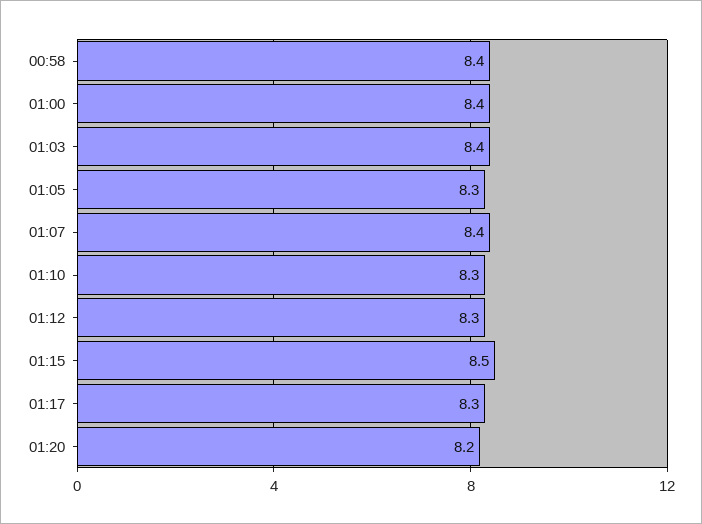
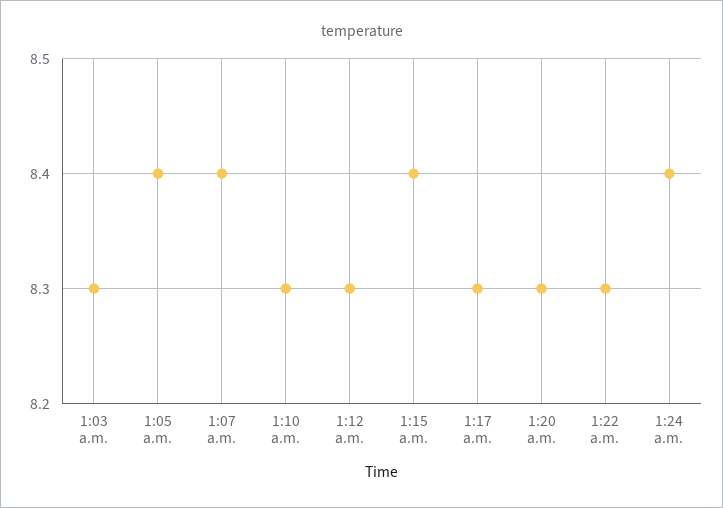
00:58: 8.4 -> none
01:00: 8.4 -> none
01:03: 8.4 -> 8.3
01:05: 8.3 -> 8.4
01:15: 8.5 -> 8.4
01:20: 8.2 -> 8.3
1:22 a.m.: none -> 8.3
1:24 a.m.: none -> 8.4

